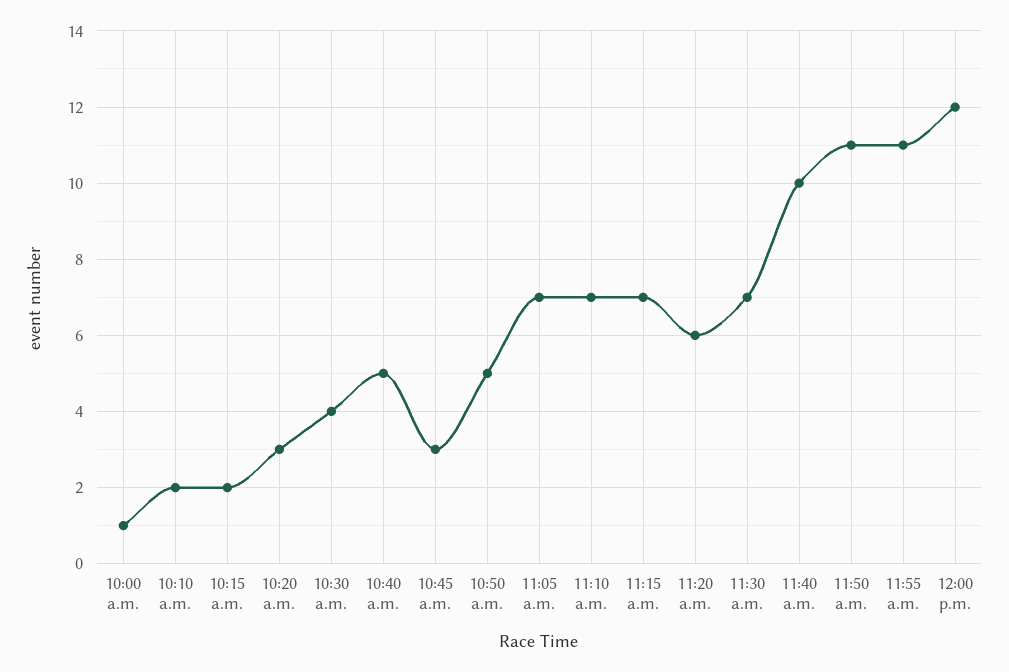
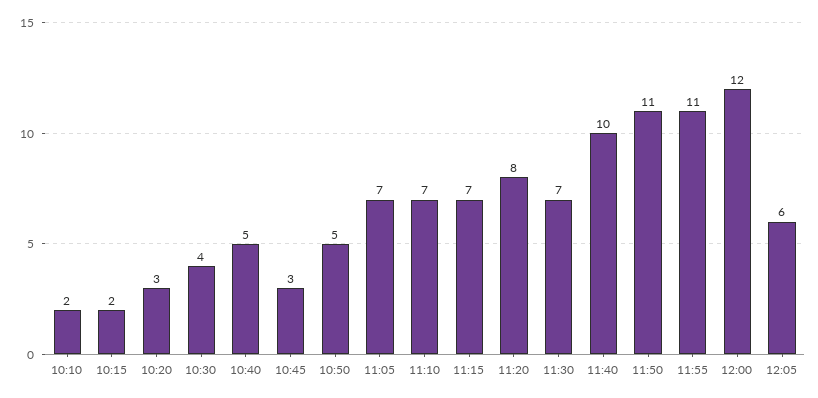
10:00 a.m.: 1 -> none
11:20 a.m.: 6 -> 8
12:05: none -> 6

